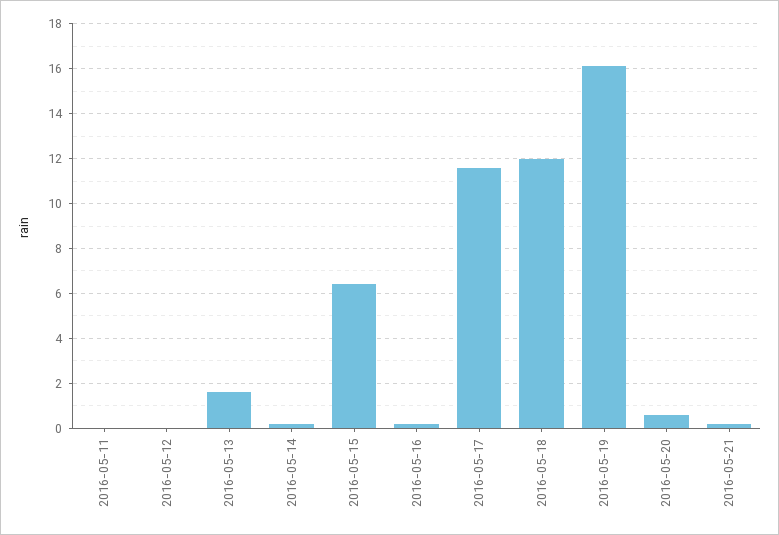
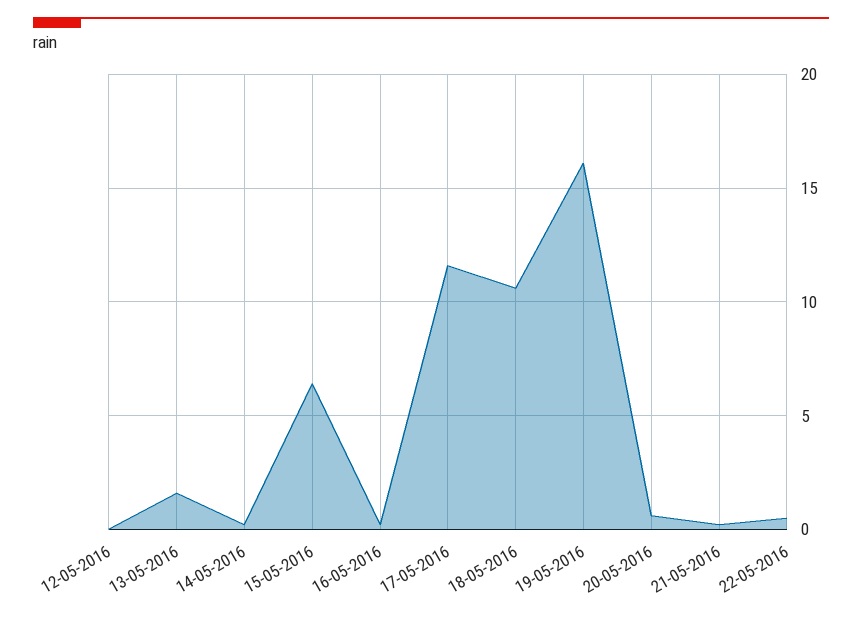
2016-05-11: 0 -> none
2016-05-18: 12 -> 10.5
22-05-2016: none -> 0.5

